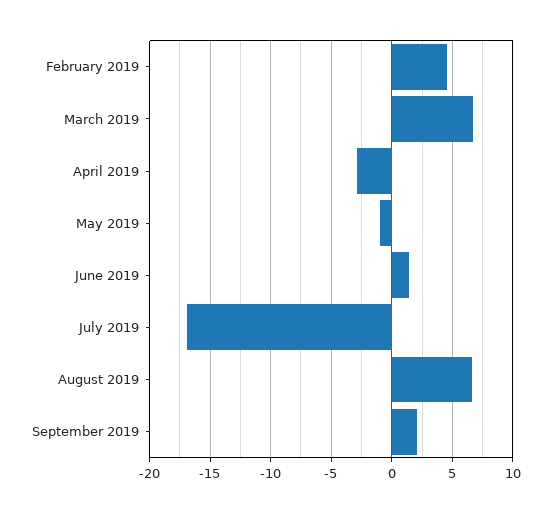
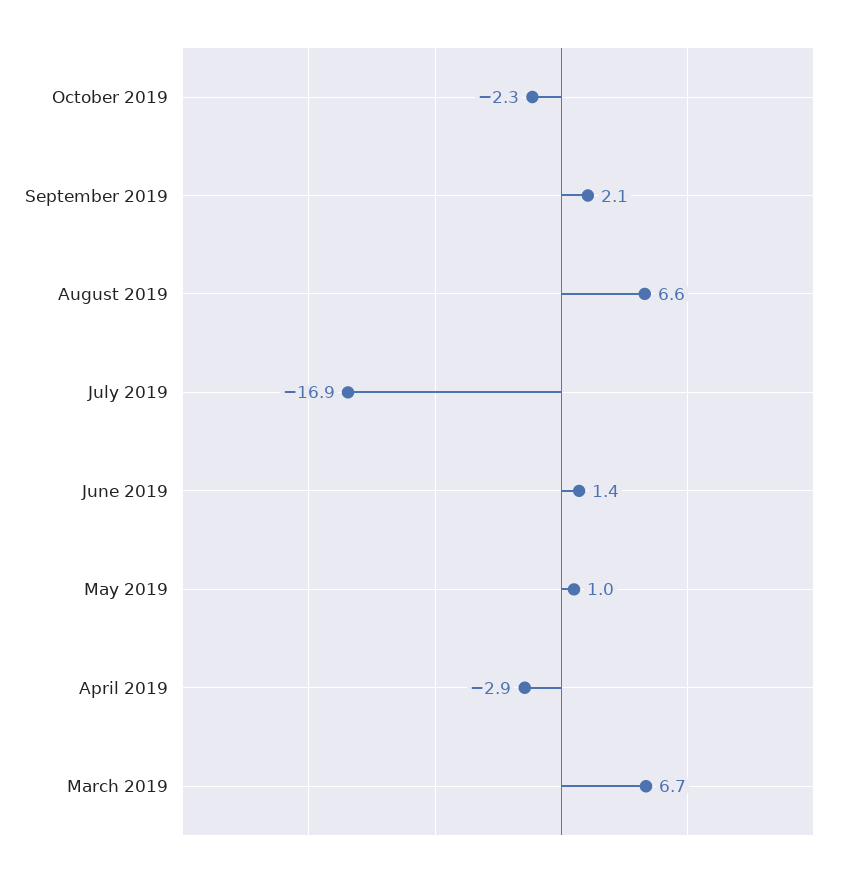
February 2019: 4.5 -> none
May 2019: -1 -> 1
October 2019: none -> -2.3

